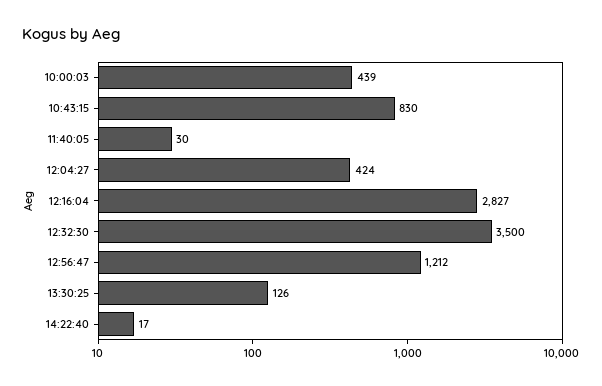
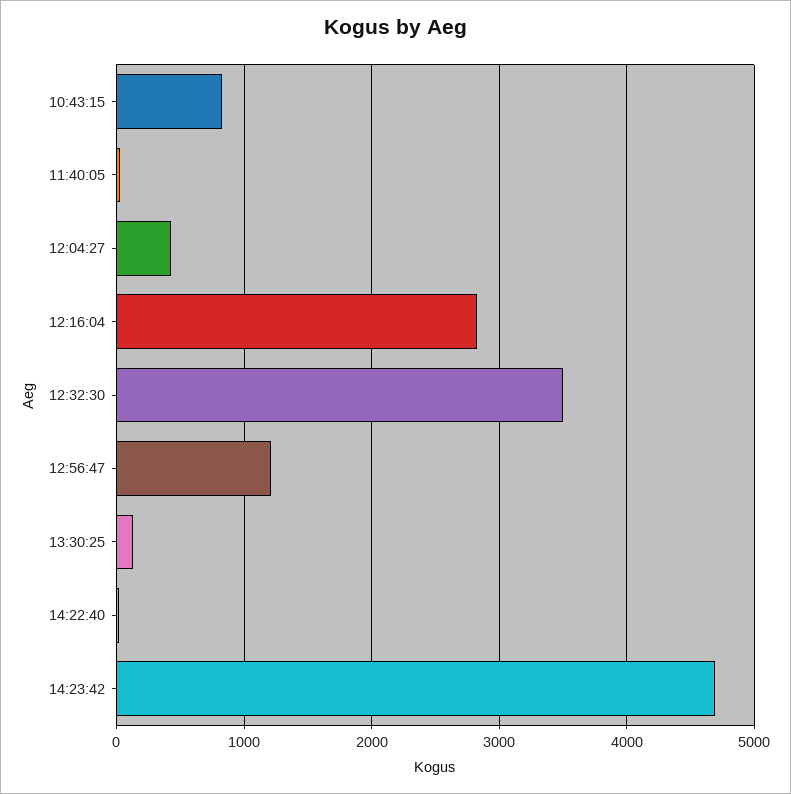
10:00:03: 439 -> none
14:23:42: none -> 4700

